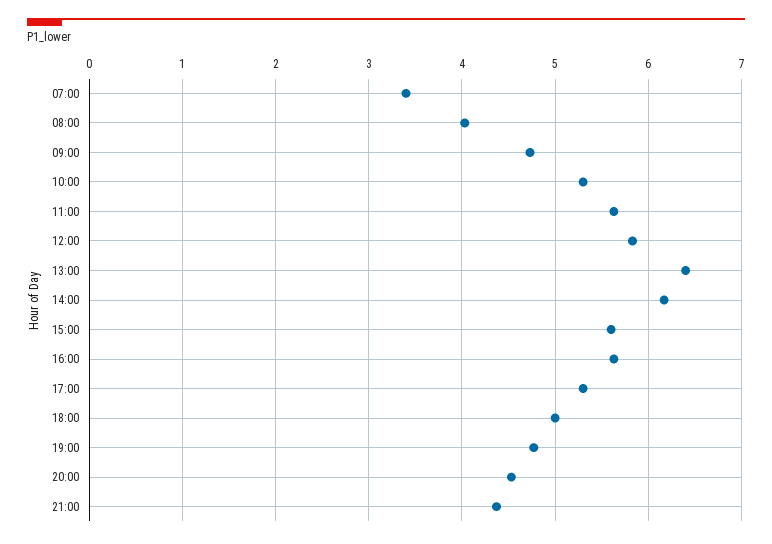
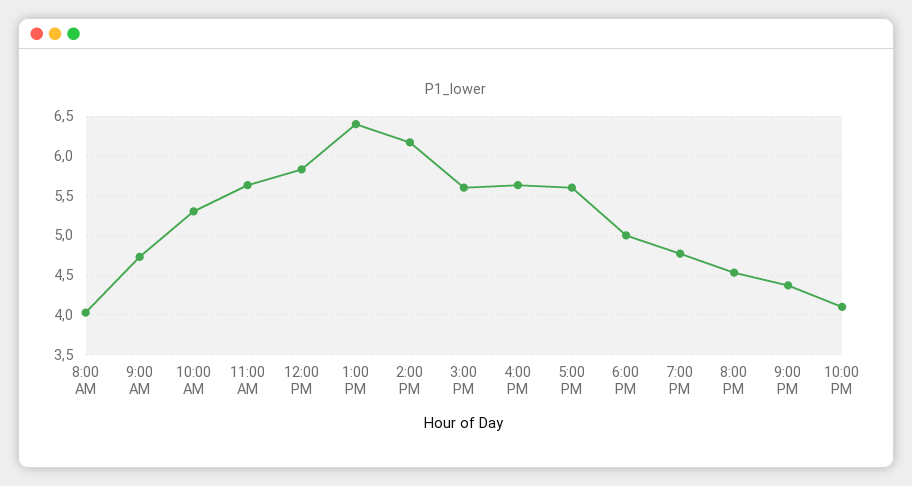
07:00: 3.4 -> none
17:00: 5.3 -> 5.6
10:00 PM: none -> 4.1

